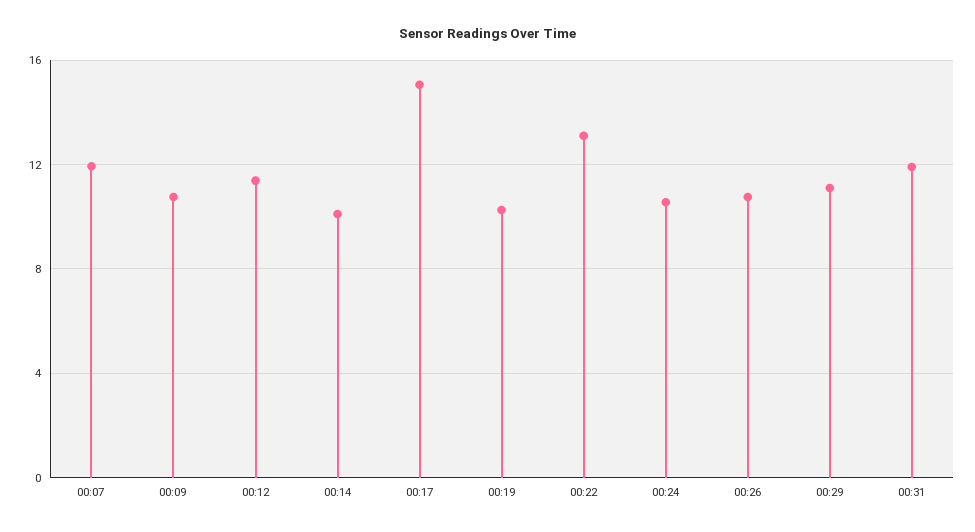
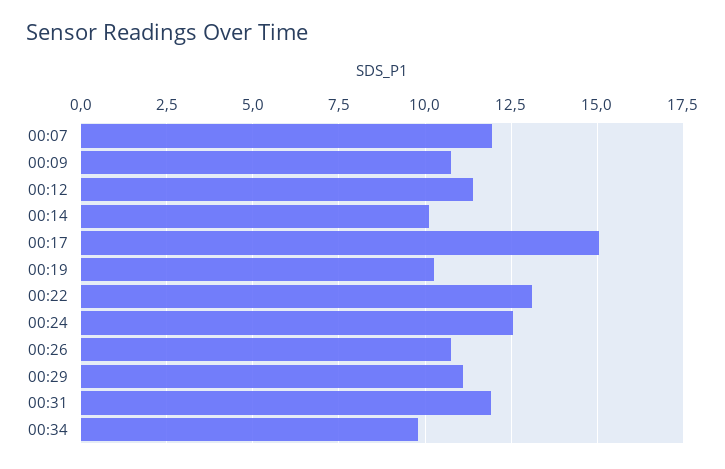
00:24: 10.5 -> 12.5
00:34: none -> 9.75

